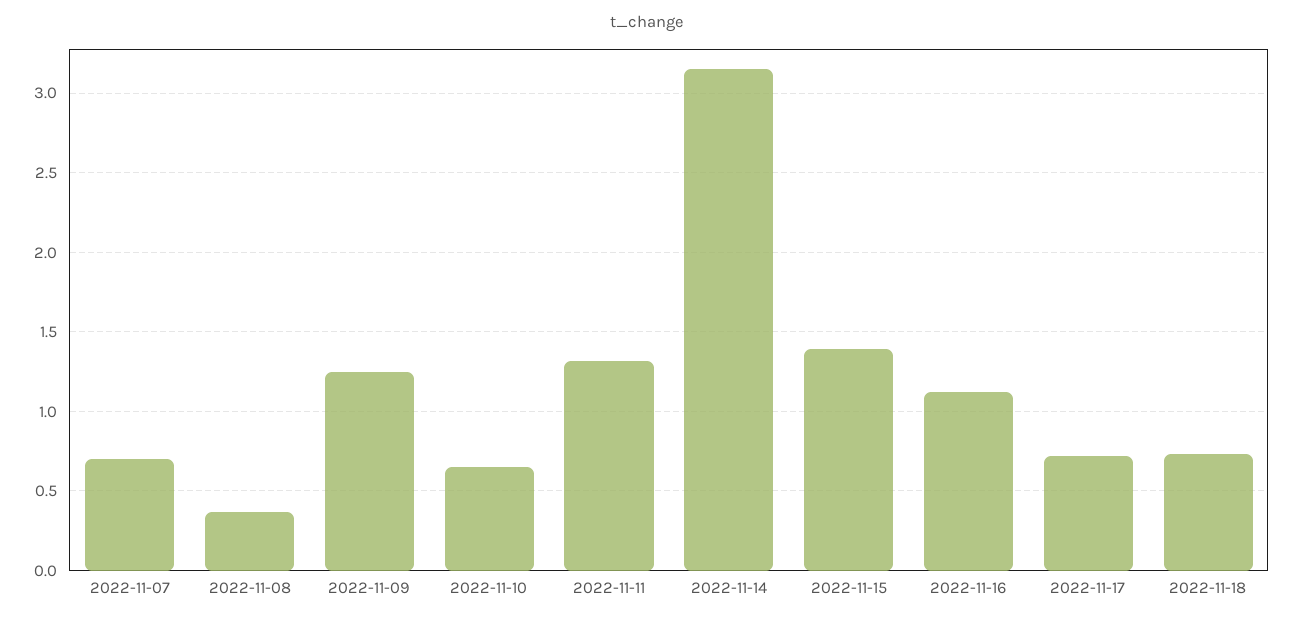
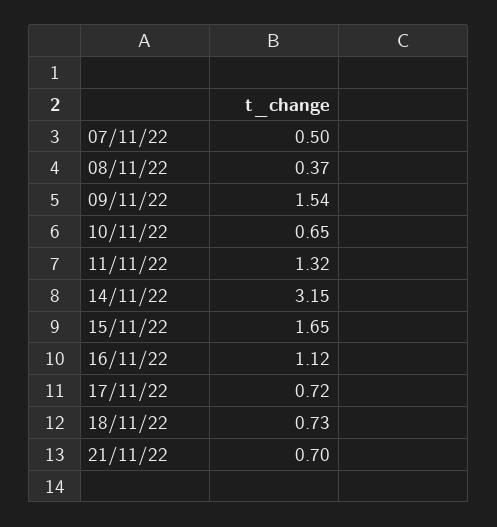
2022-11-07: 0.7 -> 0.5
2022-11-09: 1.25 -> 1.54
2022-11-15: 1.4 -> 1.65
21/11/22: none -> 0.7

